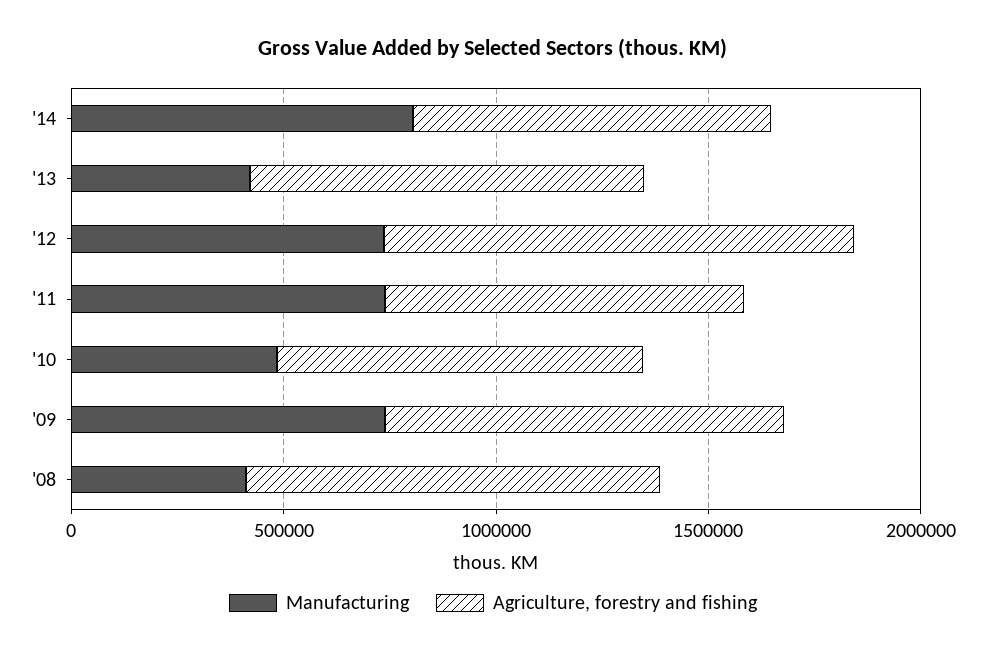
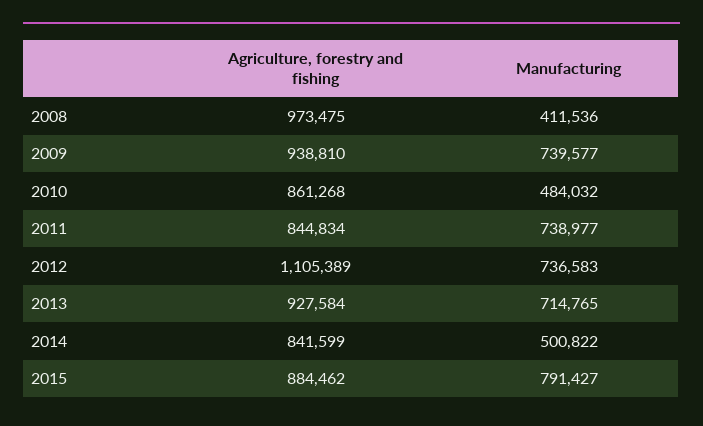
Manufacturing, '14: 800000 -> 500822
Manufacturing, '13: 400000 -> 714765
Agriculture, forestry and fishing, 2015: none -> 884462
Manufacturing, 2015: none -> 791427

